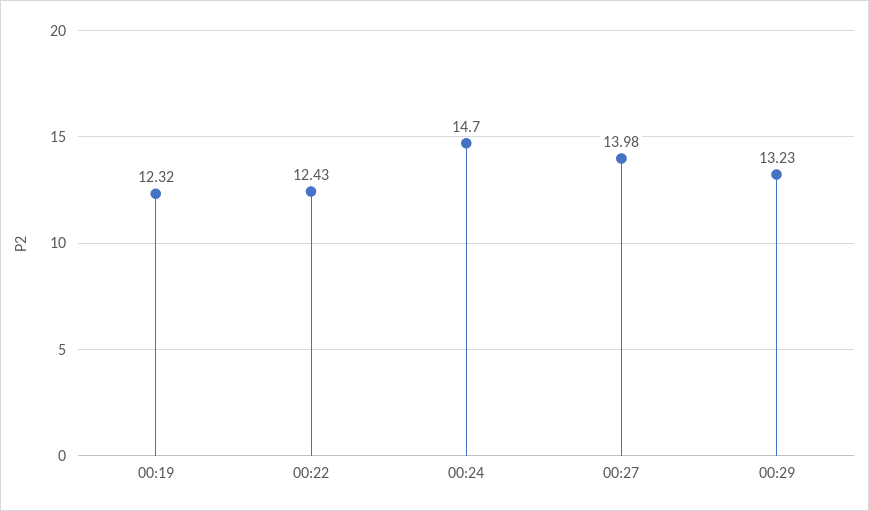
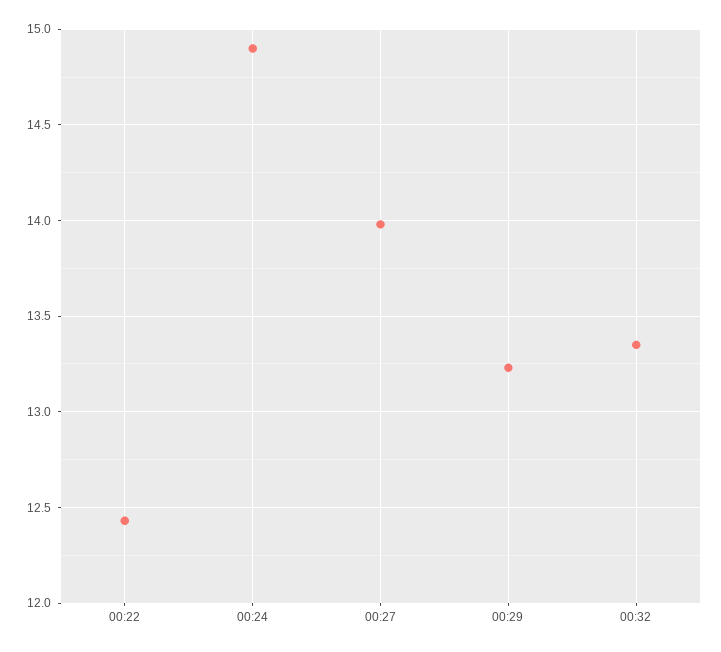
00:19: 12.32 -> none
00:24: 14.7 -> 14.9
00:32: none -> 13.35

